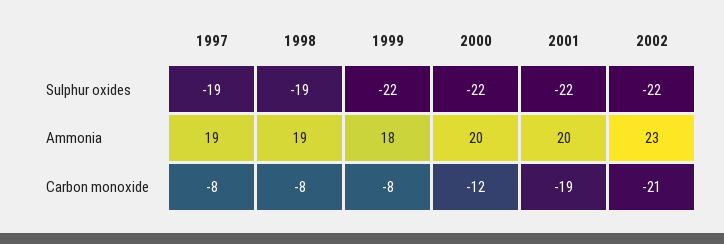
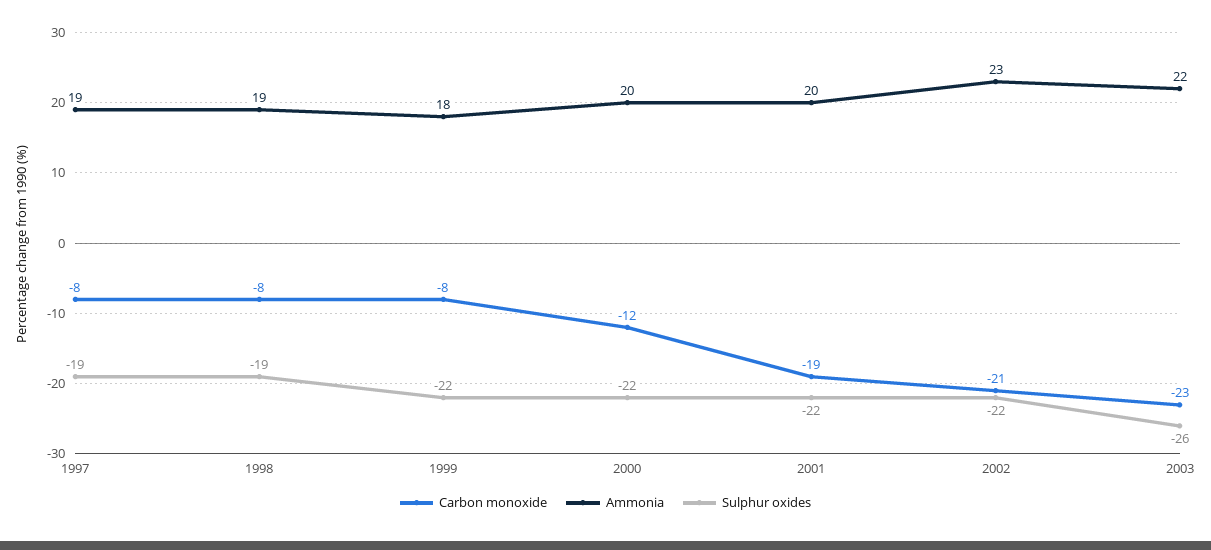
Carbon monoxide, 2003: none -> -23
Ammonia, 2003: none -> 22
Sulphur oxides, 2003: none -> -26

